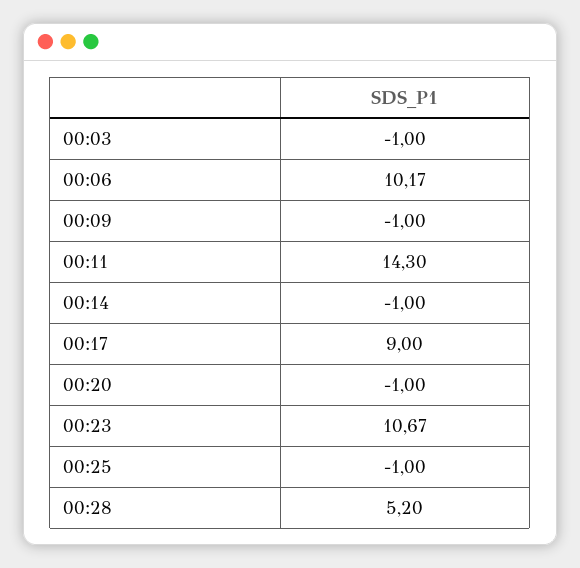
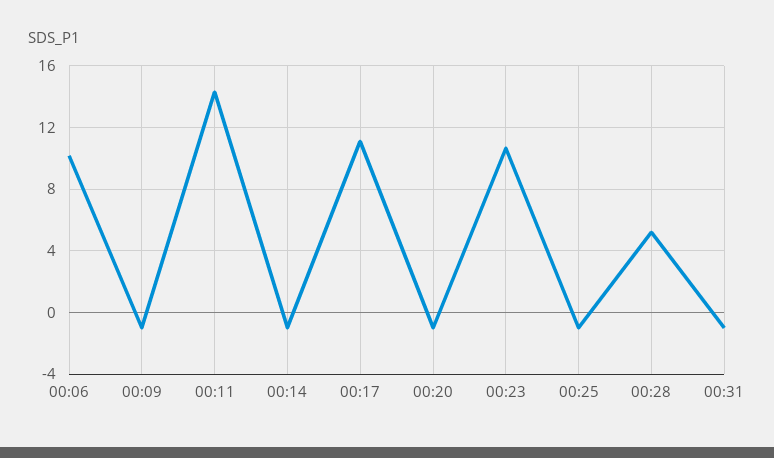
00:03: -1 -> none
00:17: 9 -> 11
00:31: none -> -1

